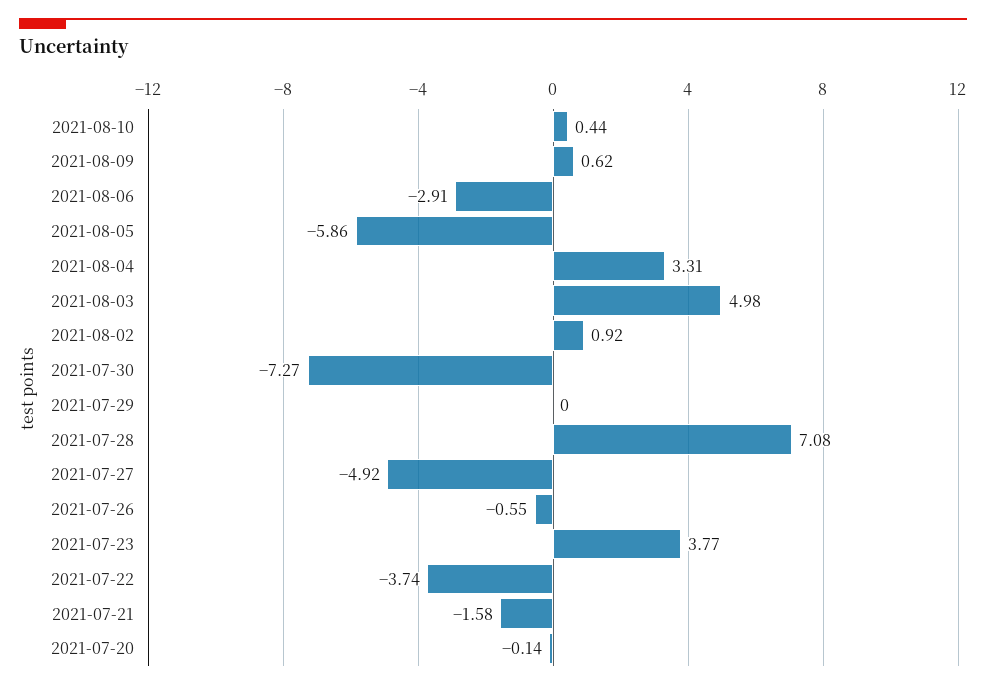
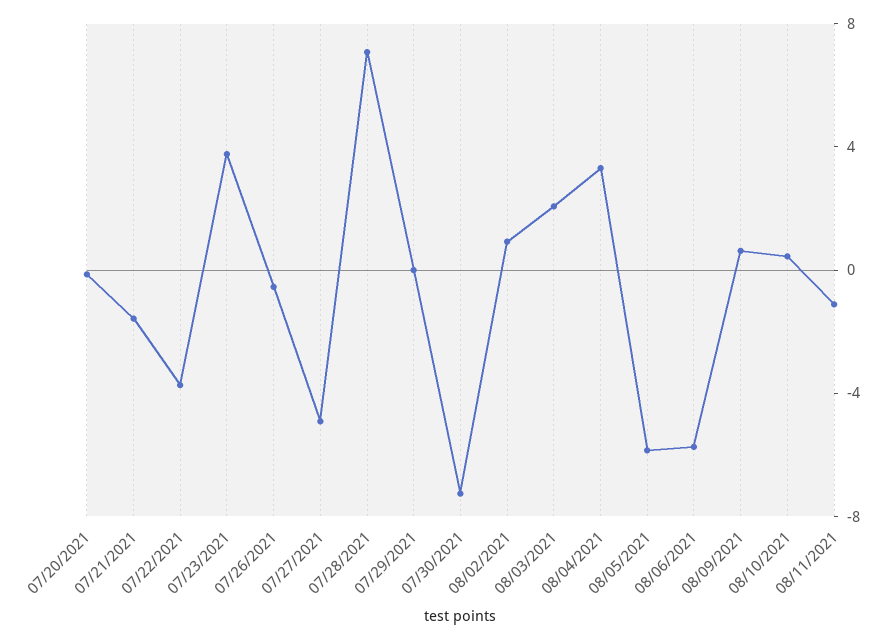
2021-08-06: -2.91 -> -6
2021-08-03: 4.98 -> 2
08/11/2021: none -> -1

